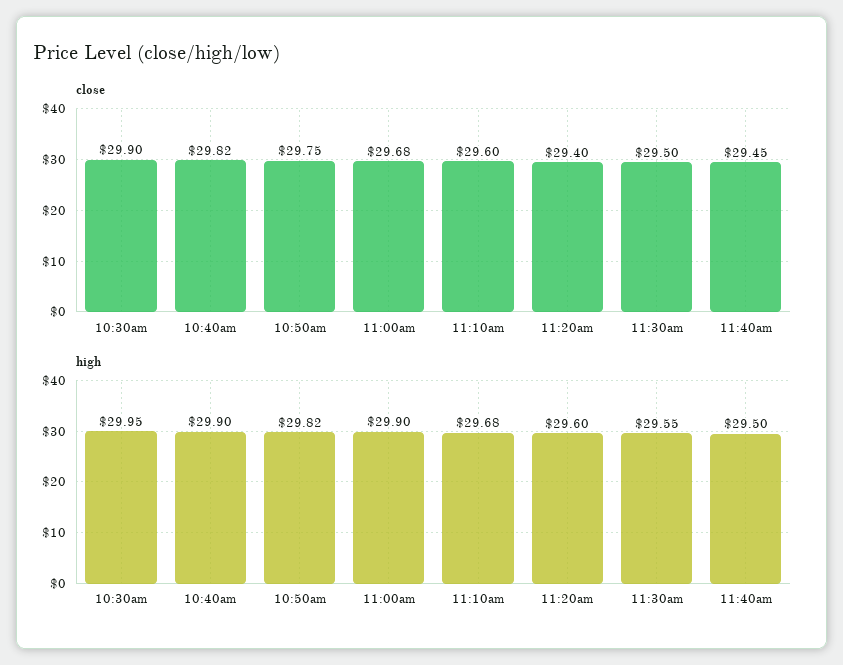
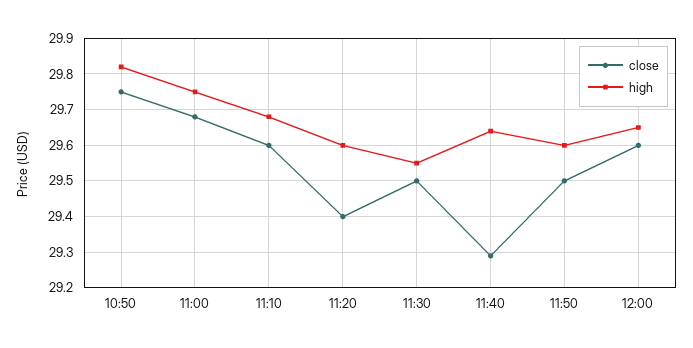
close, 10:30am: 29.9 -> none
close, 10:40am: 29.82 -> none
close, 11:40am: 29.45 -> 29.3
high, 10:30am: 29.95 -> none
high, 10:40am: 29.9 -> none
high, 11:00am: 29.9 -> 29.75
high, 11:40am: 29.5 -> 29.65
close, 11:50: none -> 29.5
high, 11:50: none -> 29.6
close, 12:00: none -> 29.6
high, 12:00: none -> 29.65

